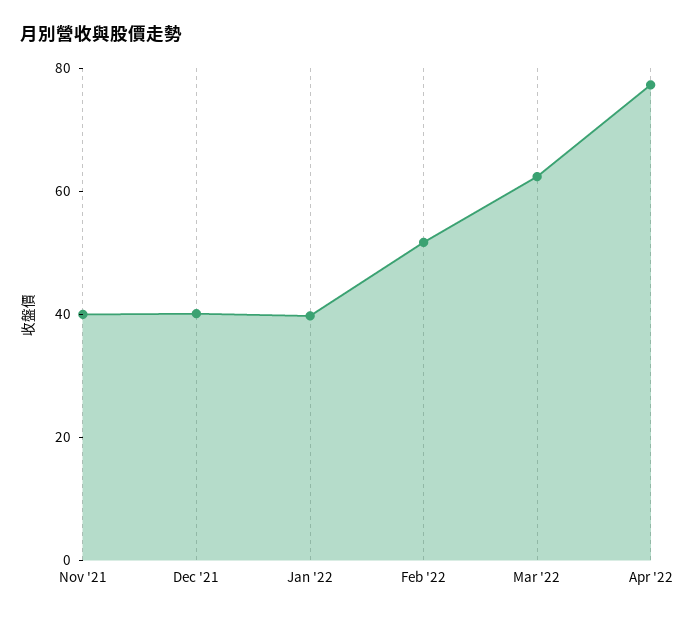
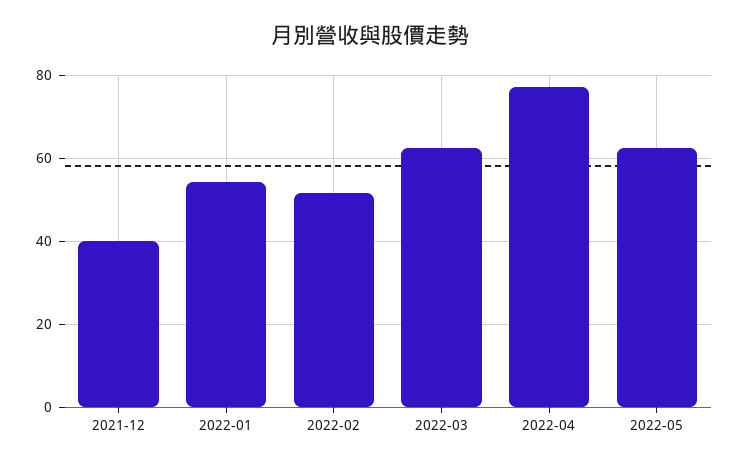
Nov '21: 40 -> none
Jan '22: 40 -> 54
2022-05: none -> 62

